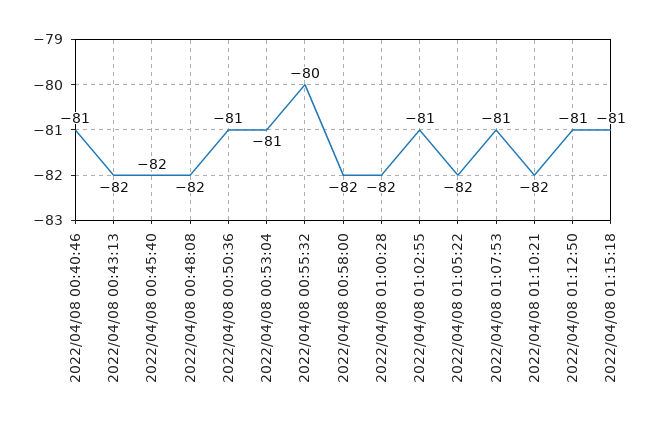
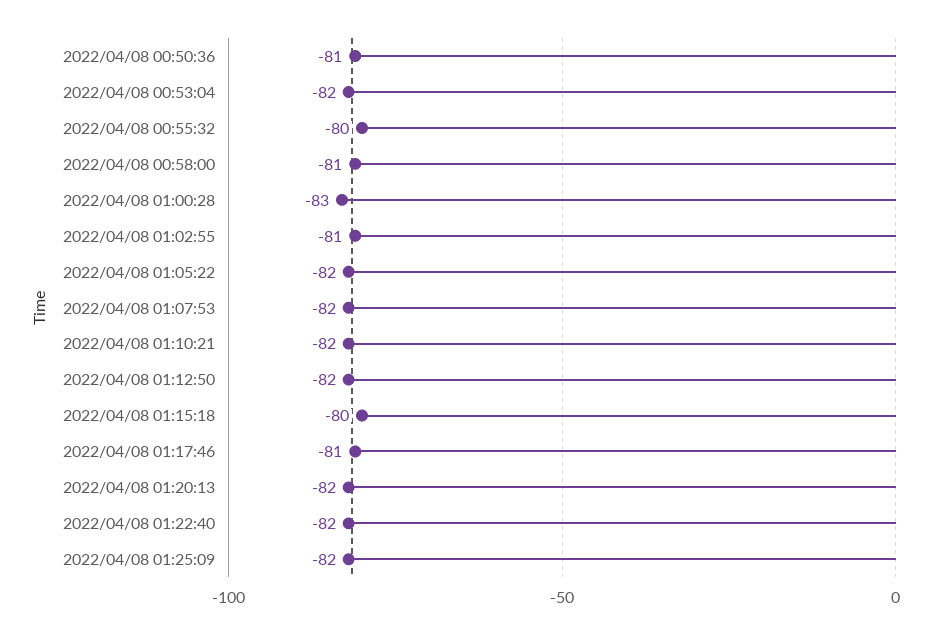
2022/04/08 00:40:46: -81 -> none
2022/04/08 00:43:13: -82 -> none
2022/04/08 00:45:40: -82 -> none
2022/04/08 00:48:08: -82 -> none
2022/04/08 00:53:04: -81 -> -82
2022/04/08 00:58:00: -82 -> -81
2022/04/08 01:00:28: -82 -> -83
2022/04/08 01:07:53: -81 -> -82
2022/04/08 01:12:50: -81 -> -82
2022/04/08 01:15:18: -81 -> -80
2022/04/08 01:17:46: none -> -81
2022/04/08 01:20:13: none -> -82
2022/04/08 01:22:40: none -> -82
2022/04/08 01:25:09: none -> -82

